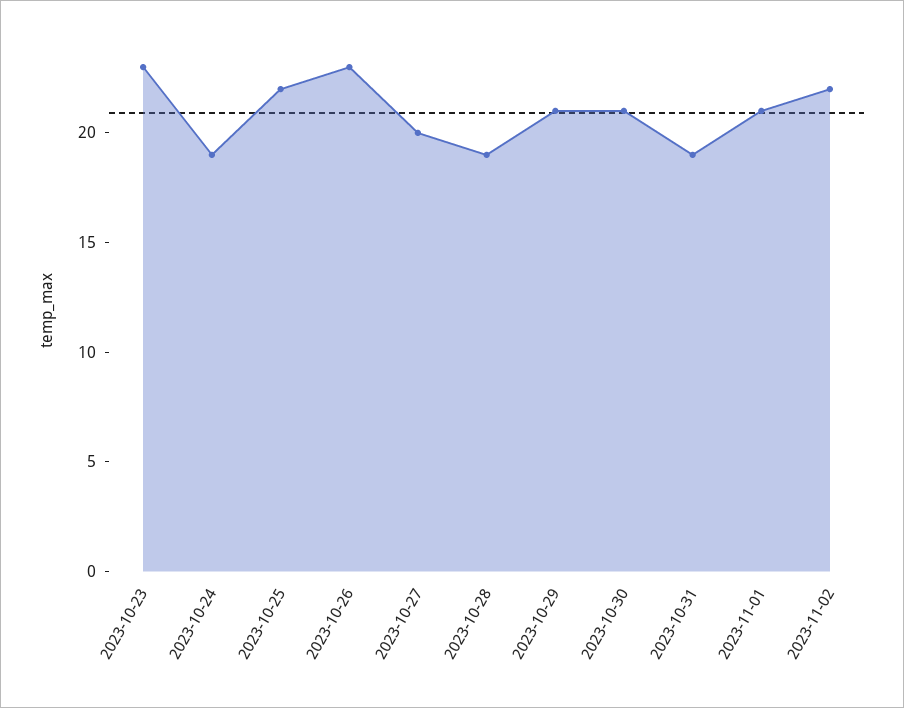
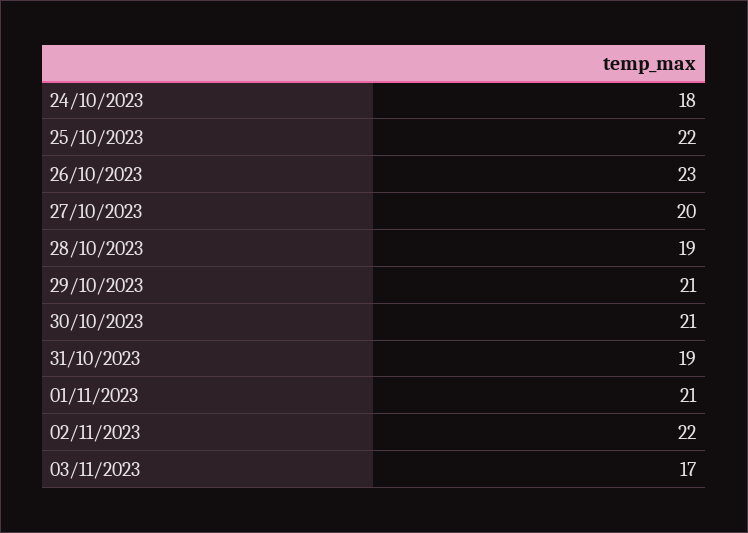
2023-10-23: 23 -> none
2023-10-24: 19 -> 18
03/11/2023: none -> 17

